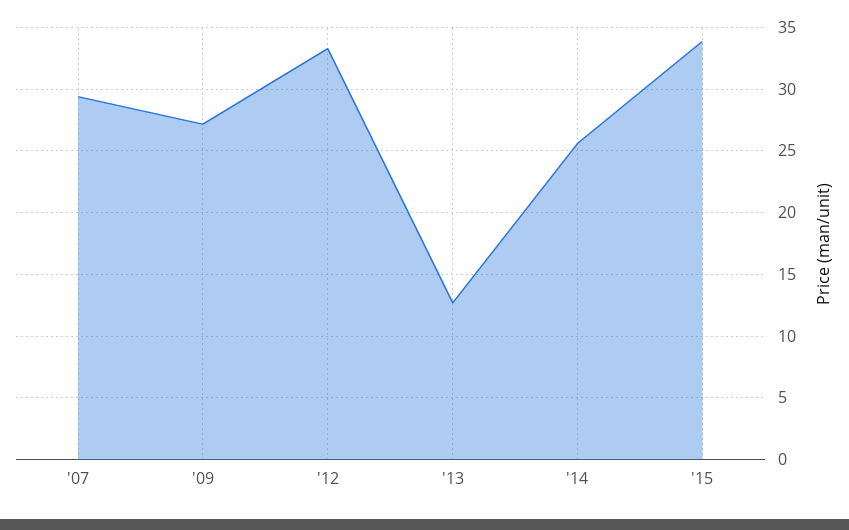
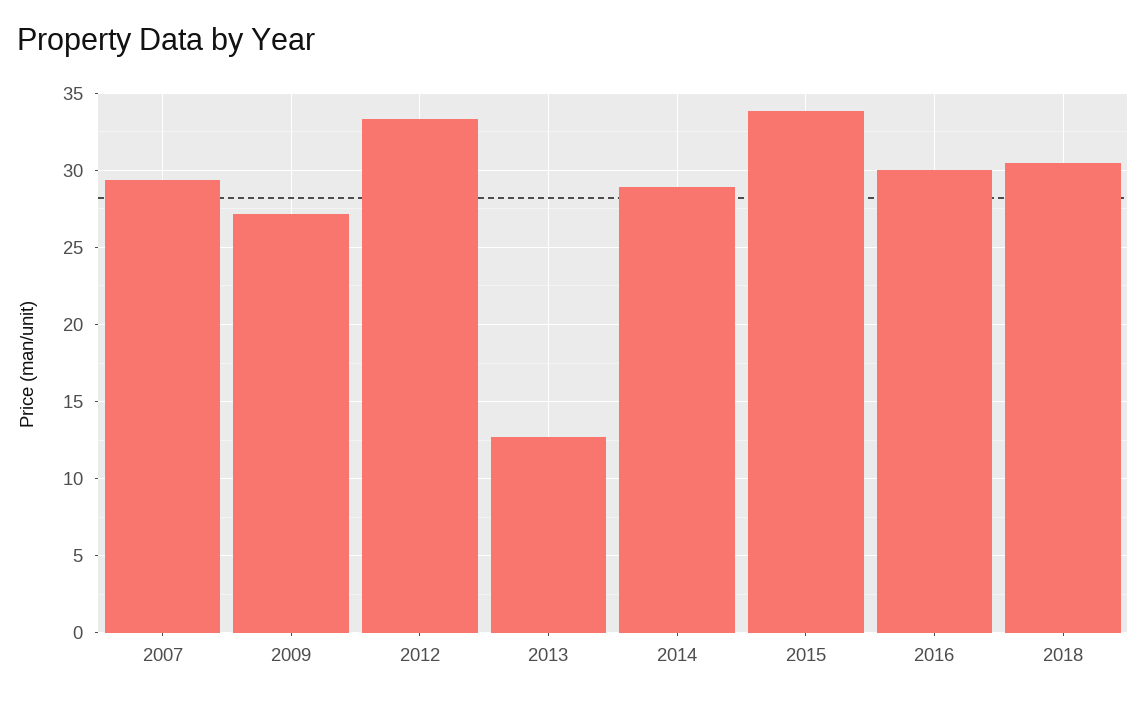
'14: 25.5 -> 29
2016: none -> 30
2018: none -> 30.5

